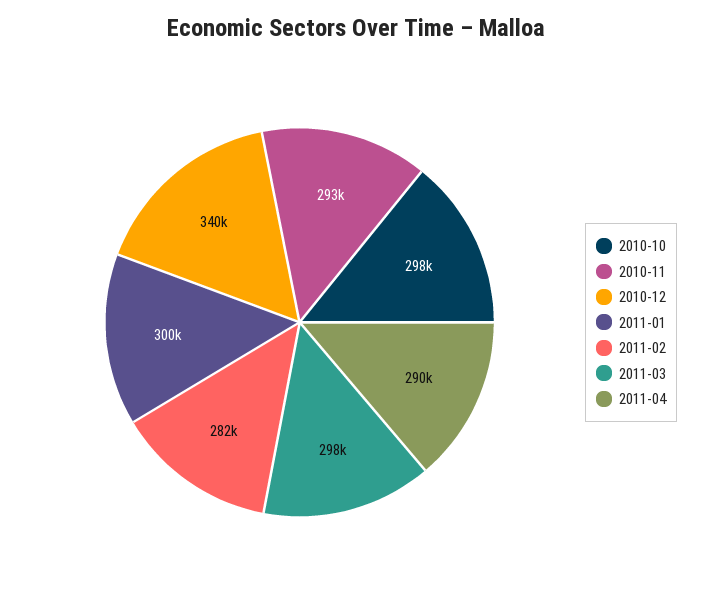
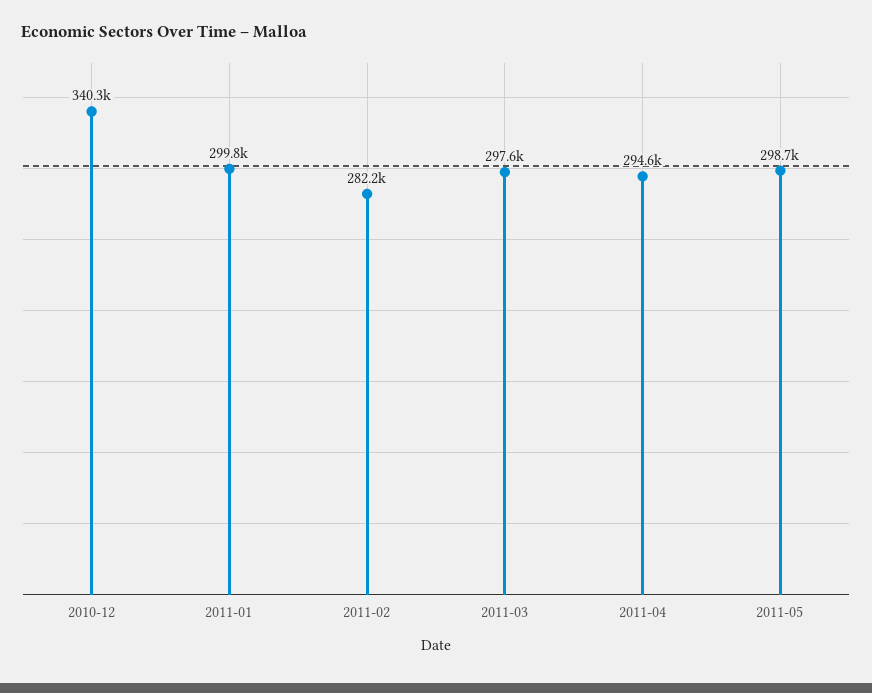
2010-10: 298000 -> none
2010-11: 293000 -> none
2011-04: 290000 -> 294600
2011-05: none -> 298700

